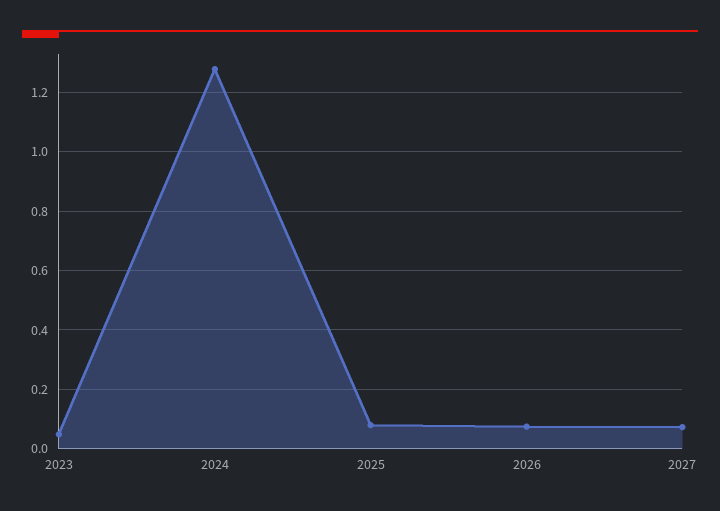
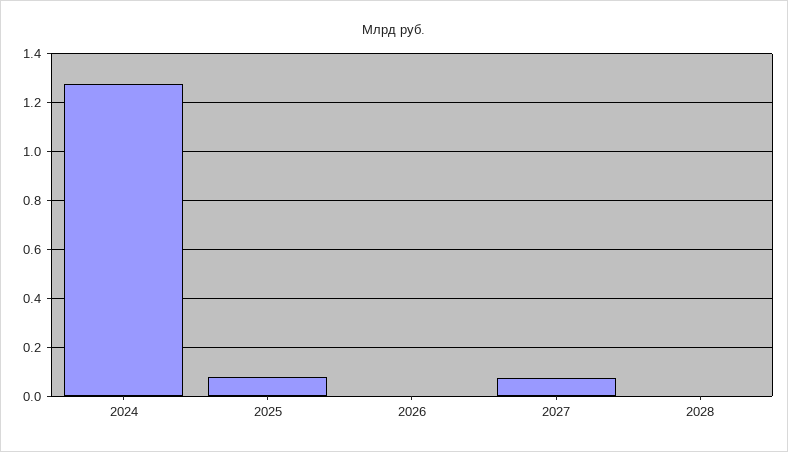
2023: 0.05 -> none
2026: 0.075 -> 0
2028: none -> 0

